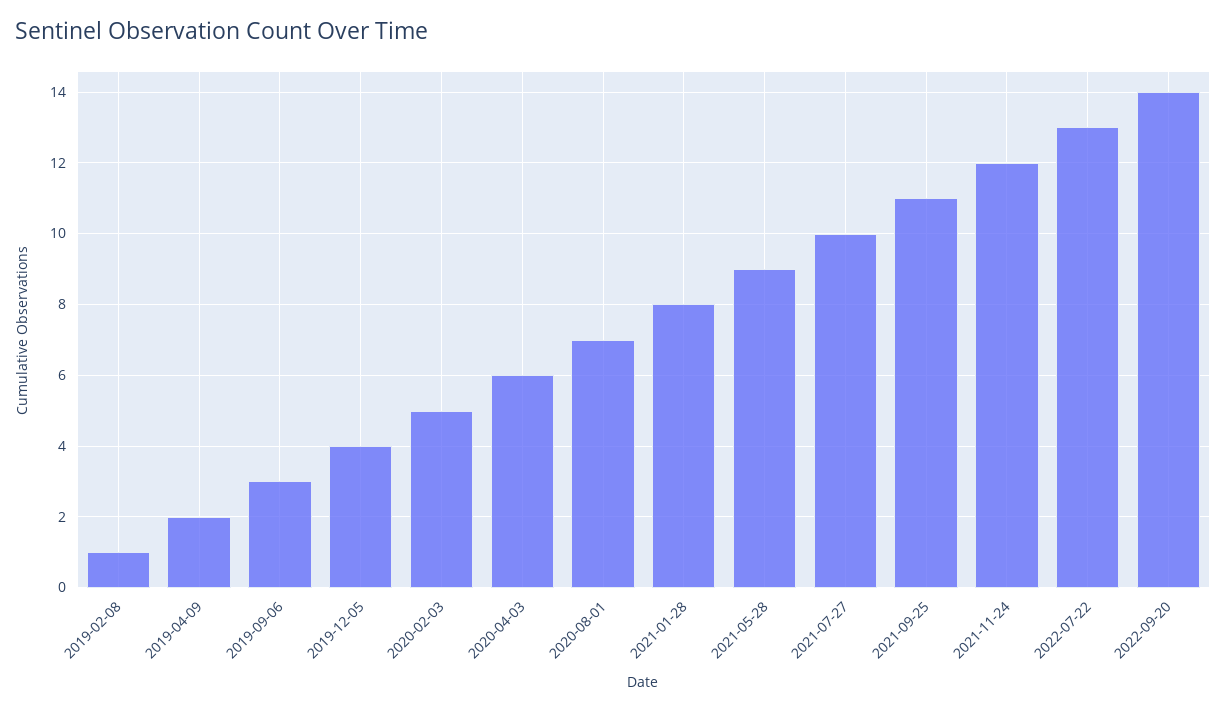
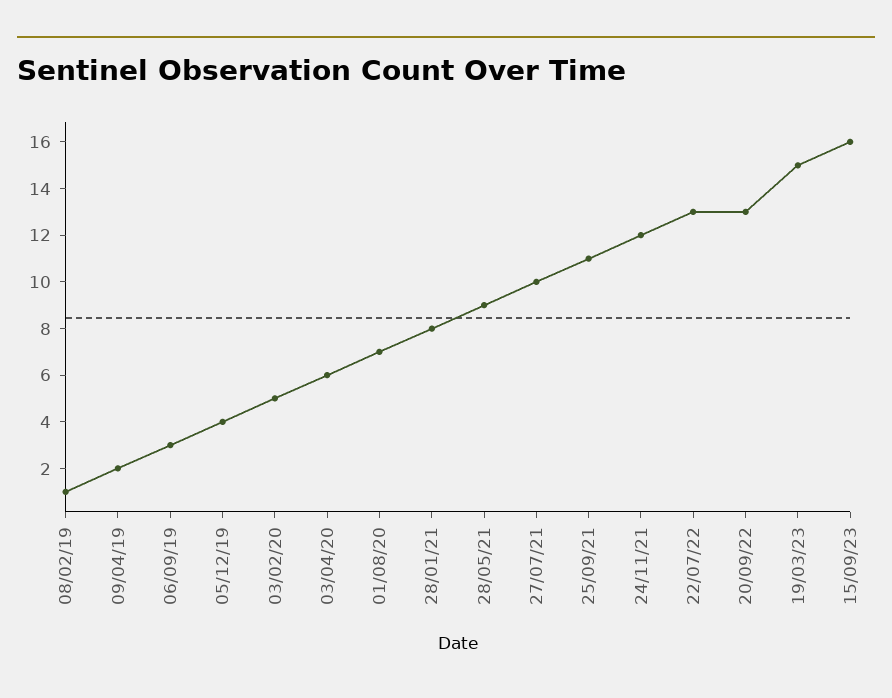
2022-09-20: 14 -> 13
19/03/23: none -> 15
15/09/23: none -> 16

